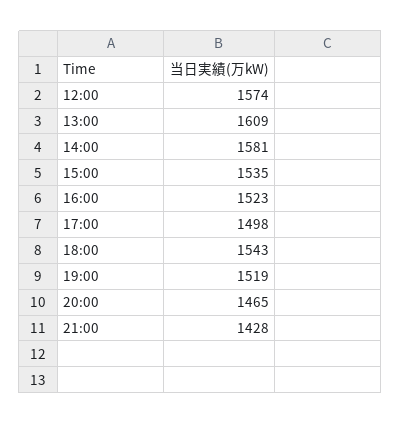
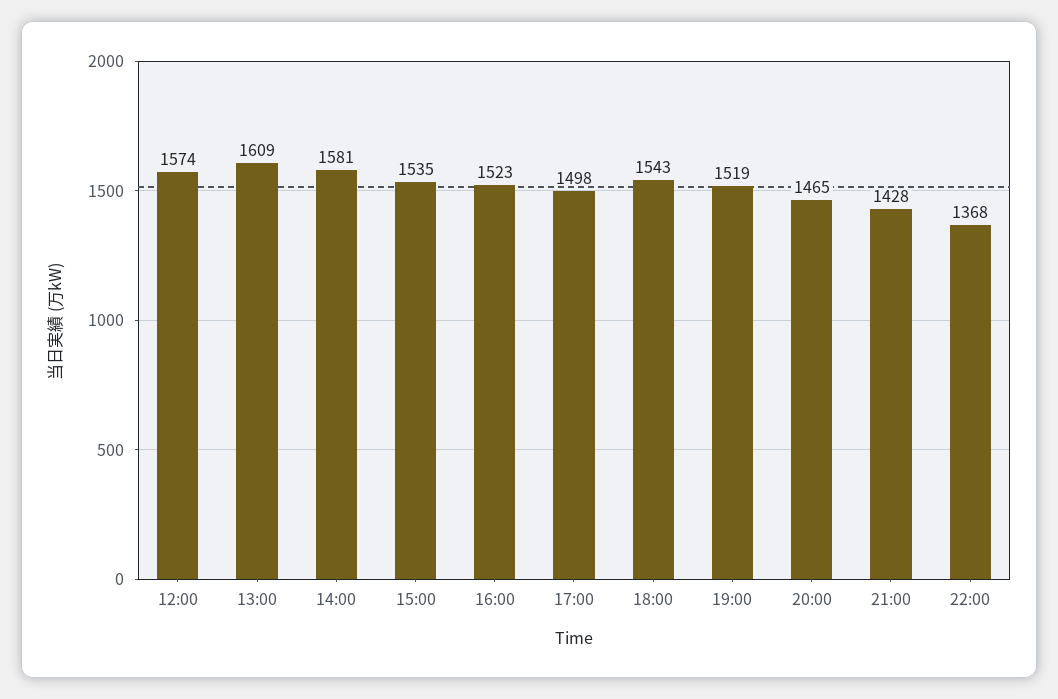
22:00: none -> 1368

